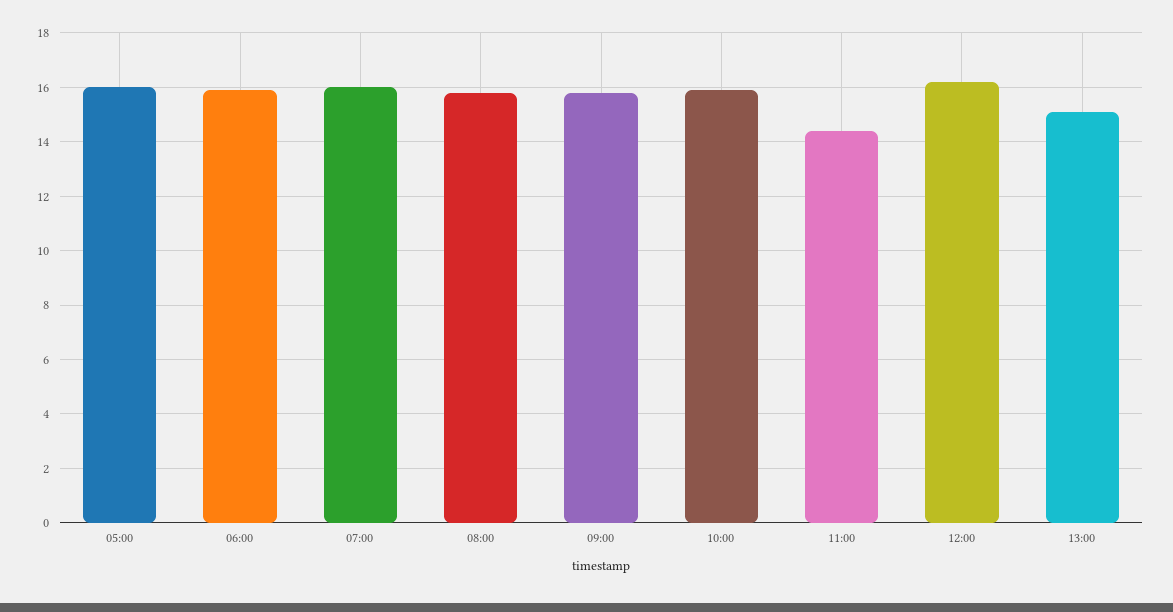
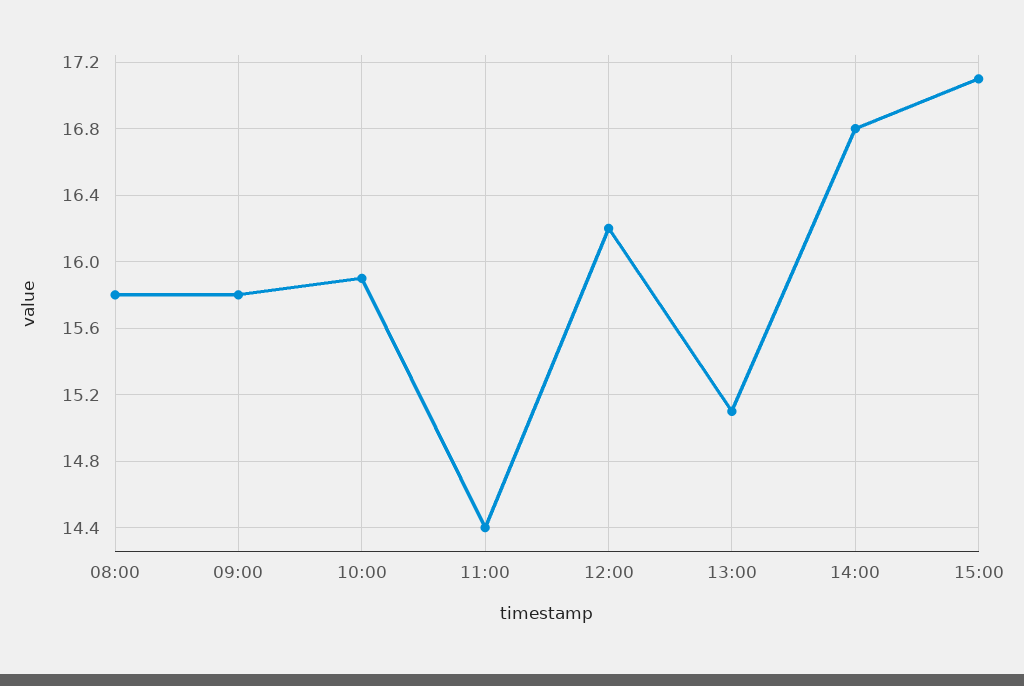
05:00: 16 -> none
06:00: 16 -> none
07:00: 16 -> none
14:00: none -> 16.8
15:00: none -> 17.1

